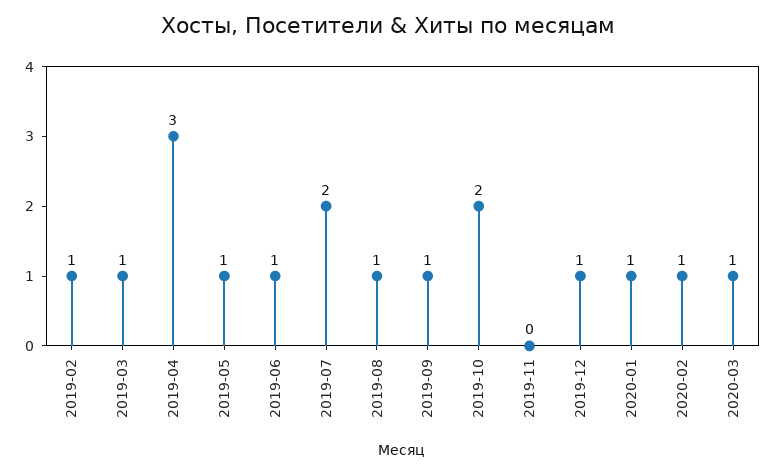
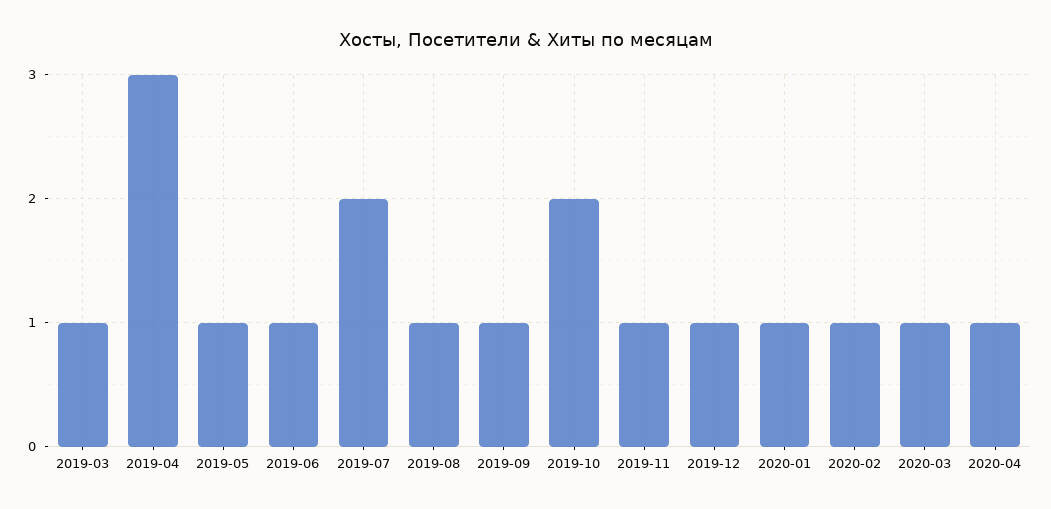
2019-02: 1 -> none
2019-11: 0 -> 1
2020-04: none -> 1

